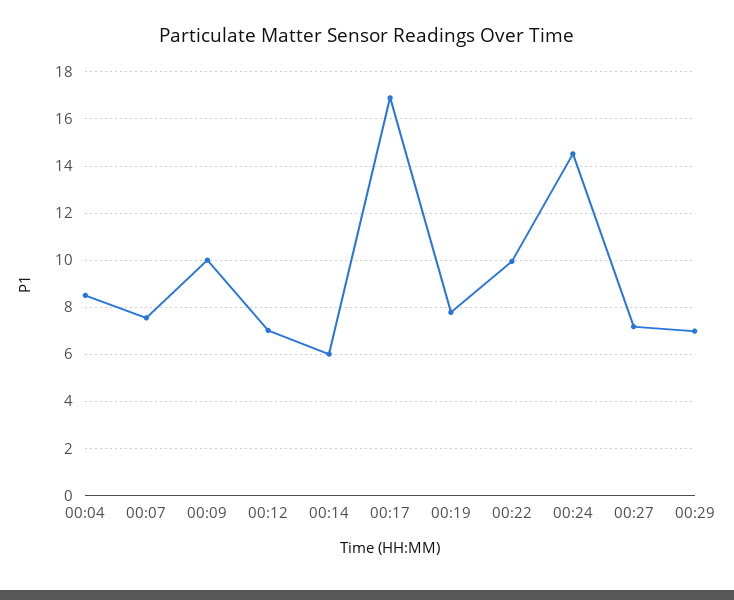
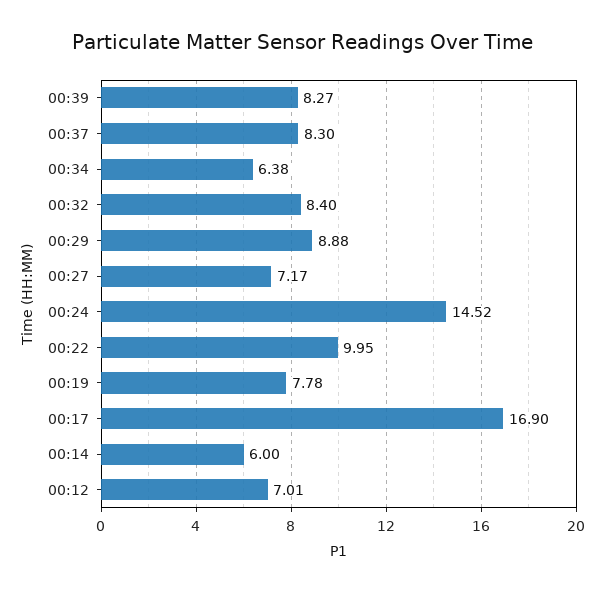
00:04: 8.5 -> none
00:07: 7.5 -> none
00:09: 10 -> none
00:29: 7 -> 8.88
00:39: none -> 8.27
00:37: none -> 8.3
00:34: none -> 6.38
00:32: none -> 8.4

